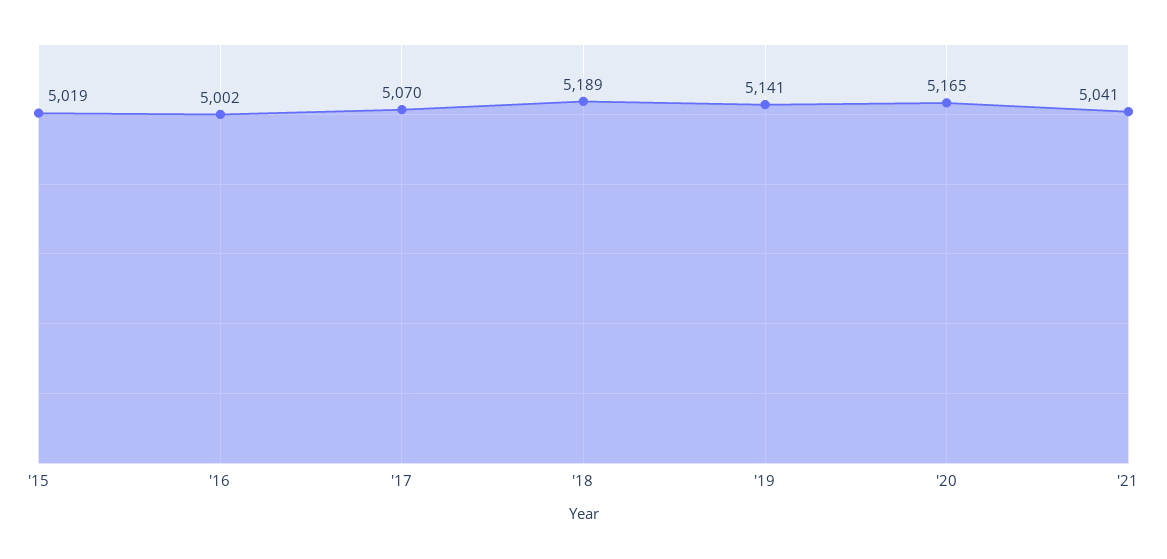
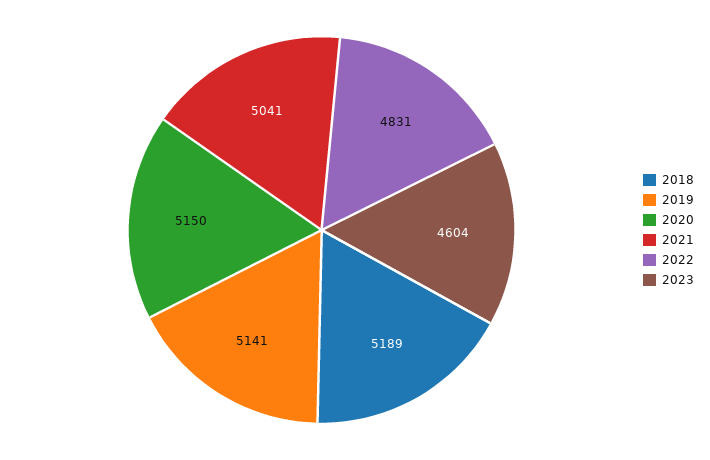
'15: 5019 -> none
'16: 5002 -> none
'17: 5070 -> none
'20: 5165 -> 5150
2022: none -> 4831
2023: none -> 4604

